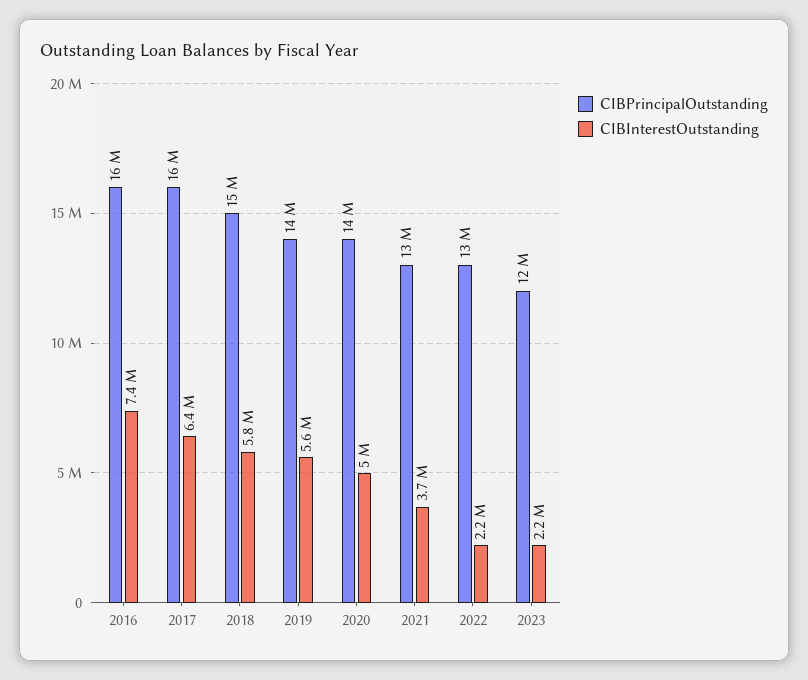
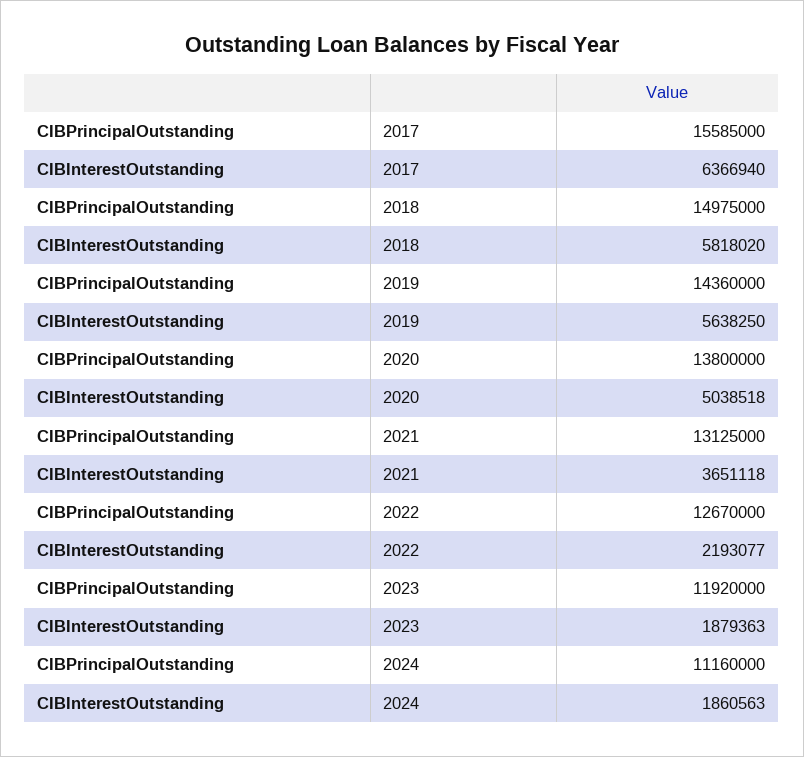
CIBPrincipalOutstanding, 2016: 16000000 -> none
CIBInterestOutstanding, 2016: 7400000 -> none
CIBInterestOutstanding, 2023: 2200000 -> 1879363
CIBPrincipalOutstanding, 2024: none -> 11160000
CIBInterestOutstanding, 2024: none -> 1860563

